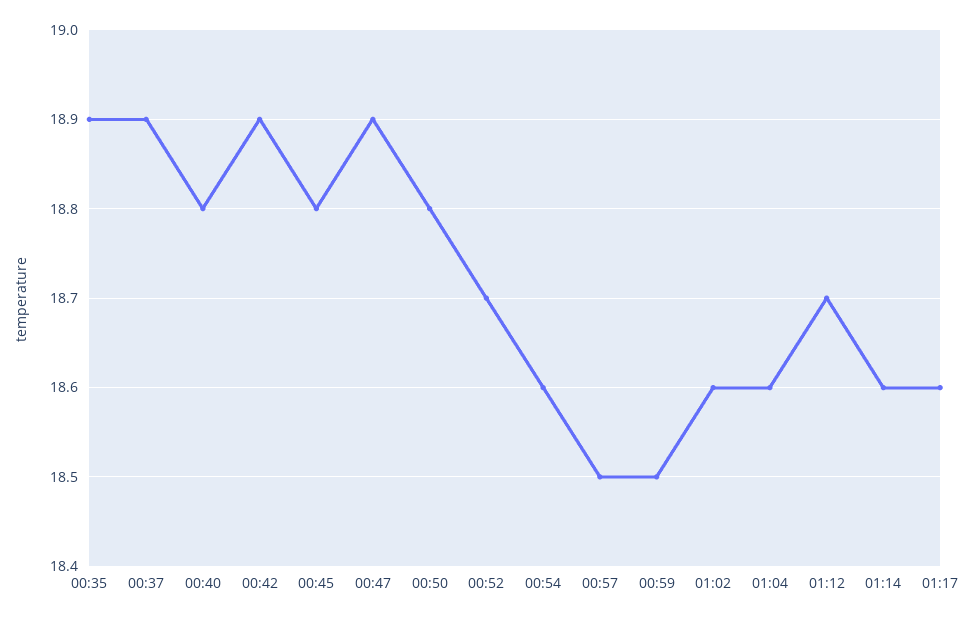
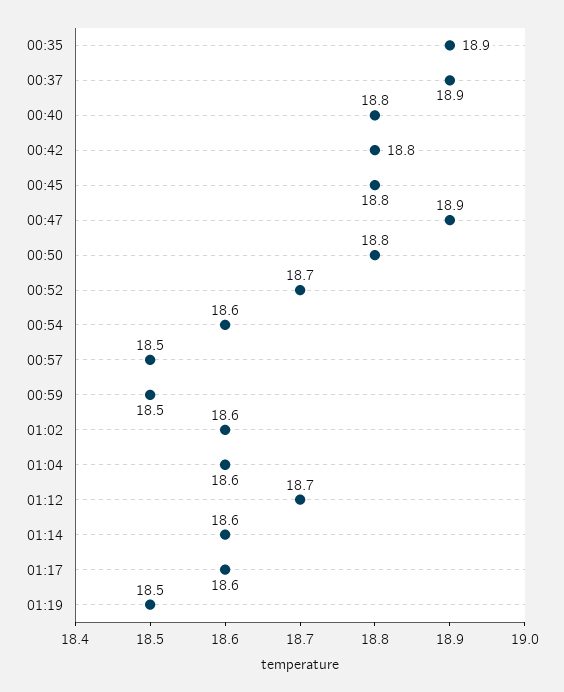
00:42: 18.9 -> 18.8
01:19: none -> 18.5

